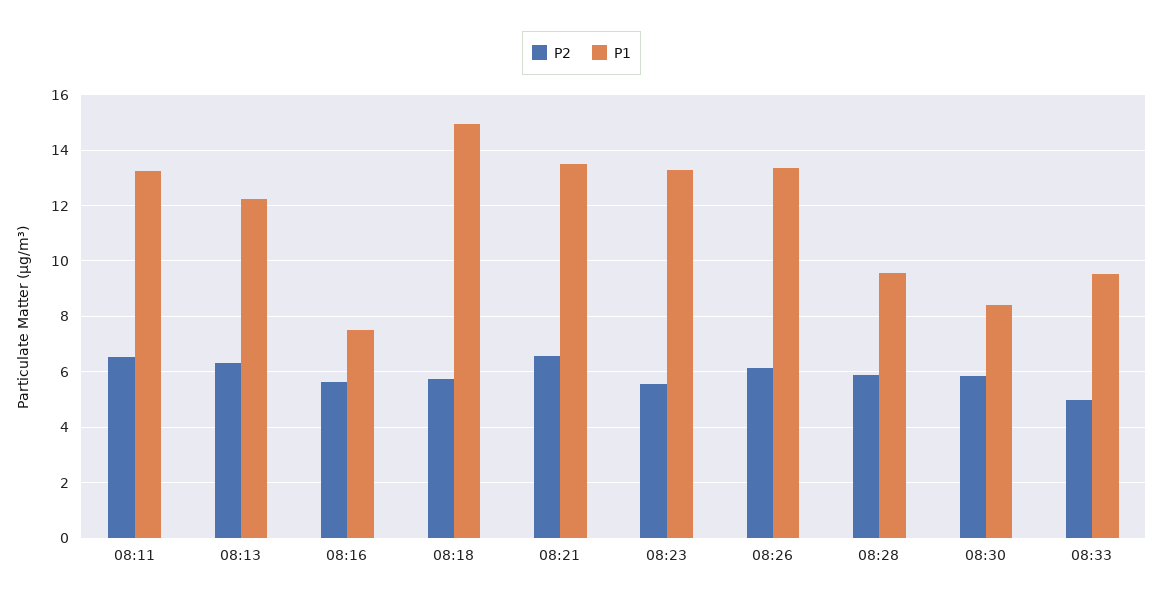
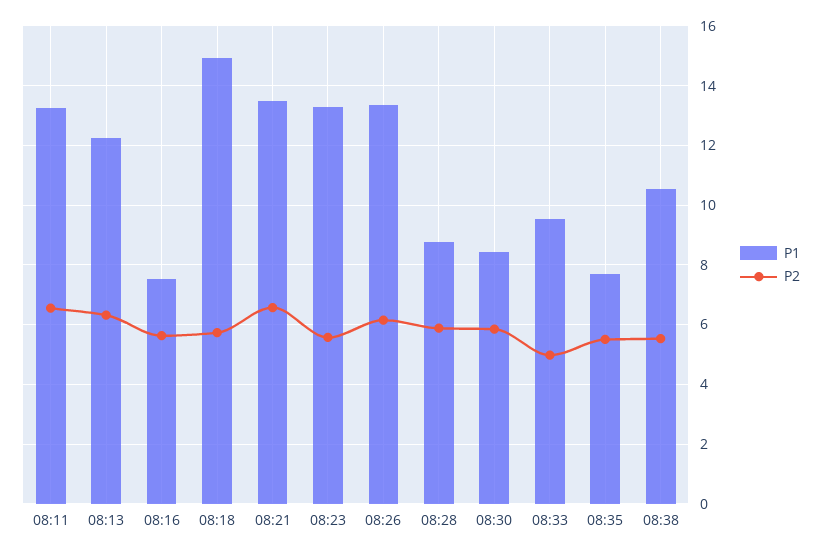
P1, 08:28: 9.5 -> 8.75
P1, 08:35: none -> 7.75
P2, 08:35: none -> 5.5
P1, 08:38: none -> 10.5
P2, 08:38: none -> 5.5

